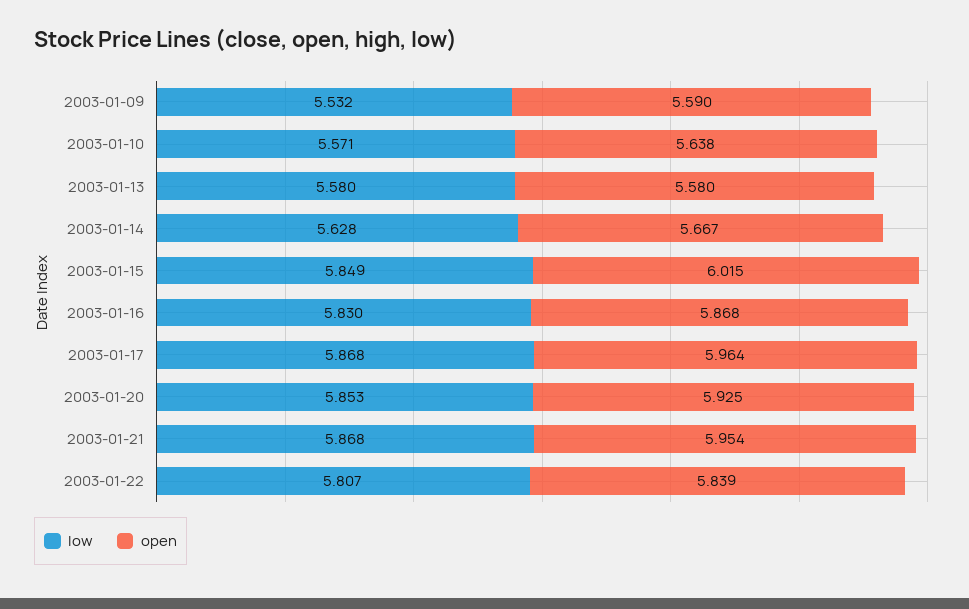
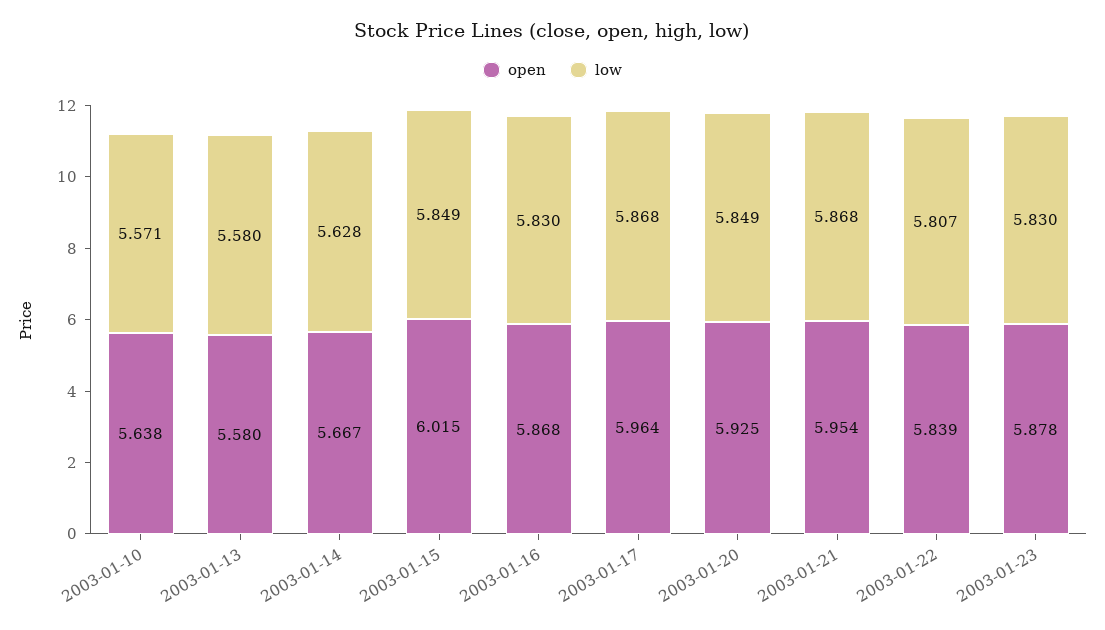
low, 2003-01-09: 5.532 -> none
open, 2003-01-09: 5.59 -> none
low, 2003-01-20: 5.853 -> 5.849
open, 2003-01-23: none -> 5.878
low, 2003-01-23: none -> 5.83

